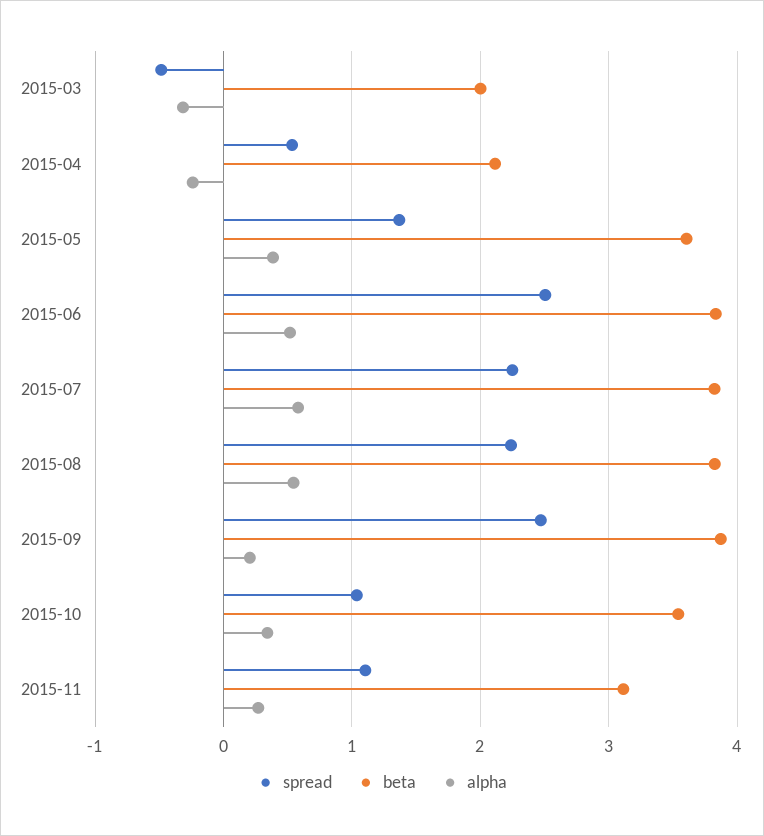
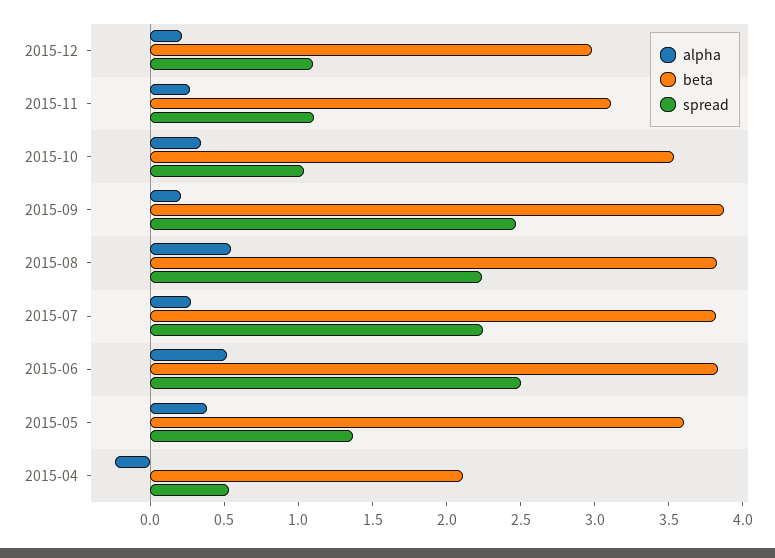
spread, 2015-03: -0.5 -> none
beta, 2015-03: 2 -> none
alpha, 2015-03: -0.3 -> none
alpha, 2015-07: 0.6 -> 0.3
alpha, 2015-12: none -> 0.2
beta, 2015-12: none -> 3
spread, 2015-12: none -> 1.1

